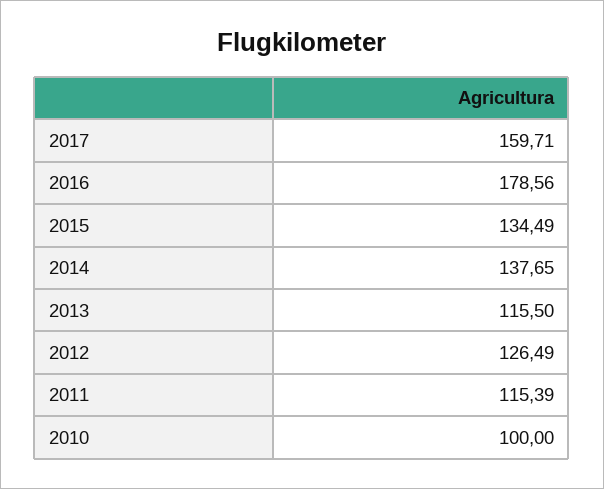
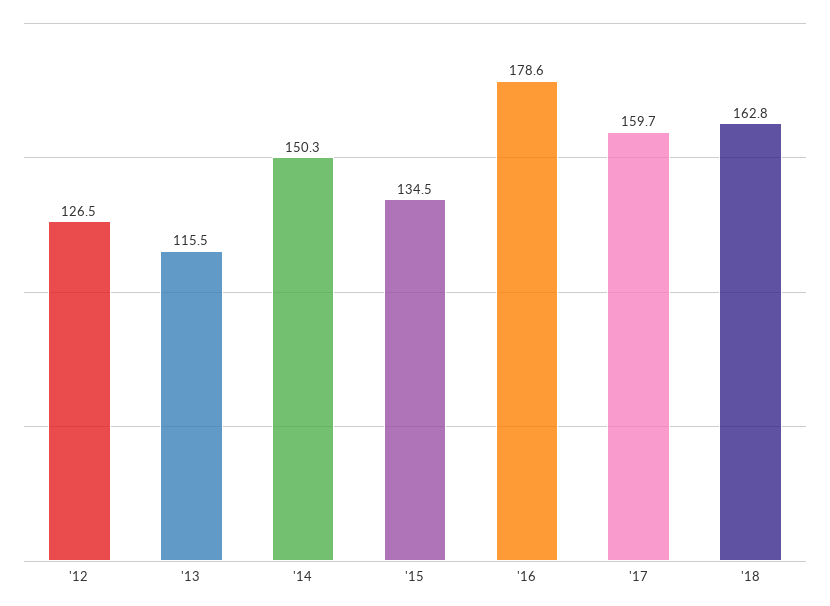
2014: 137.65 -> 150.3
2011: 115.39 -> none
2010: 100 -> none
'18: none -> 162.8

